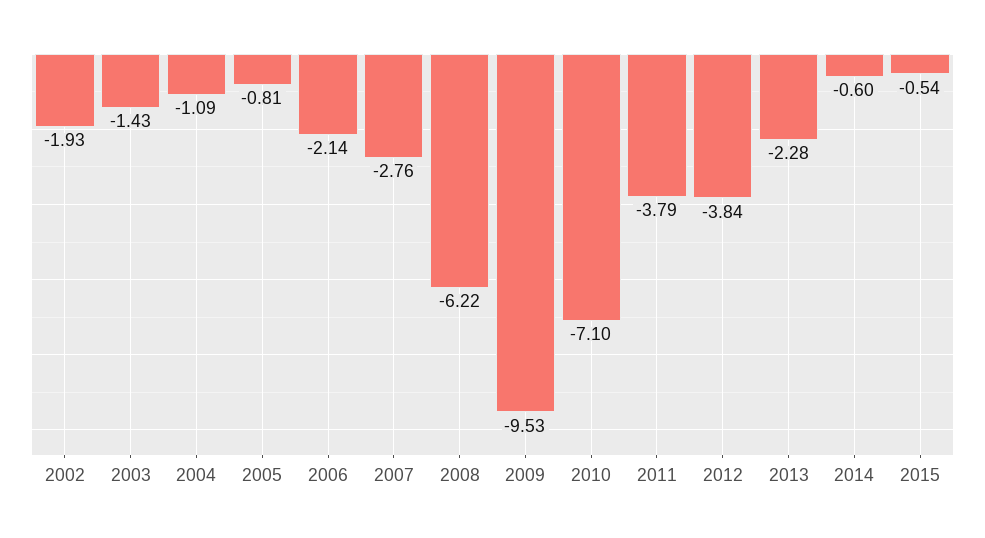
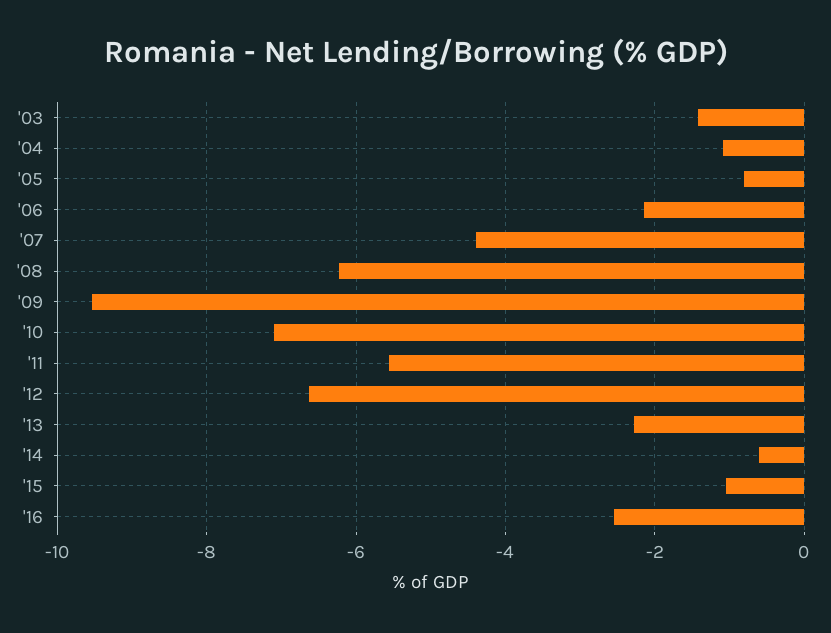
2002: -1.93 -> none
2007: -2.76 -> -4.4
2011: -3.79 -> -5.6
2012: -3.84 -> -6.6
2015: -0.54 -> -1
'16: none -> -2.6

